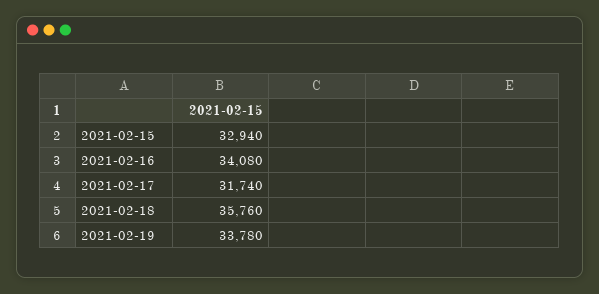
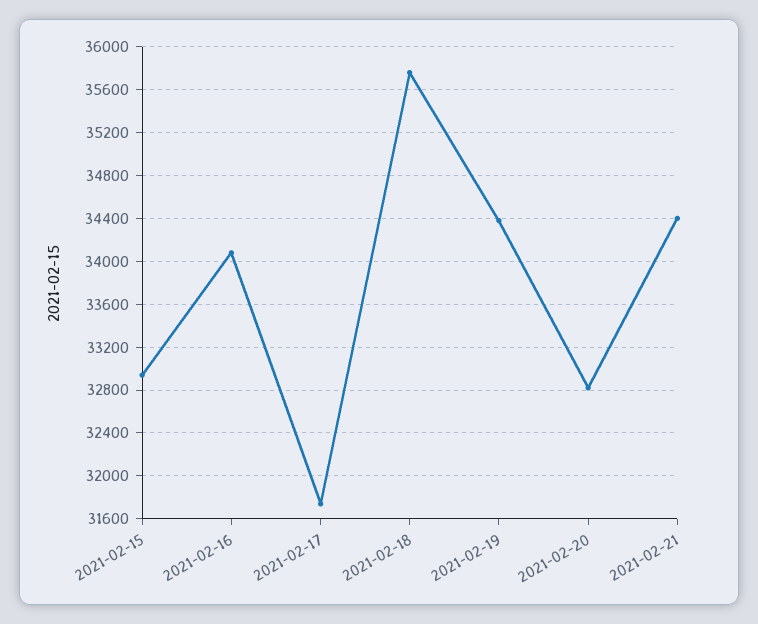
2021-02-19: 33780 -> 34400
2021-02-20: none -> 32800
2021-02-21: none -> 34400

